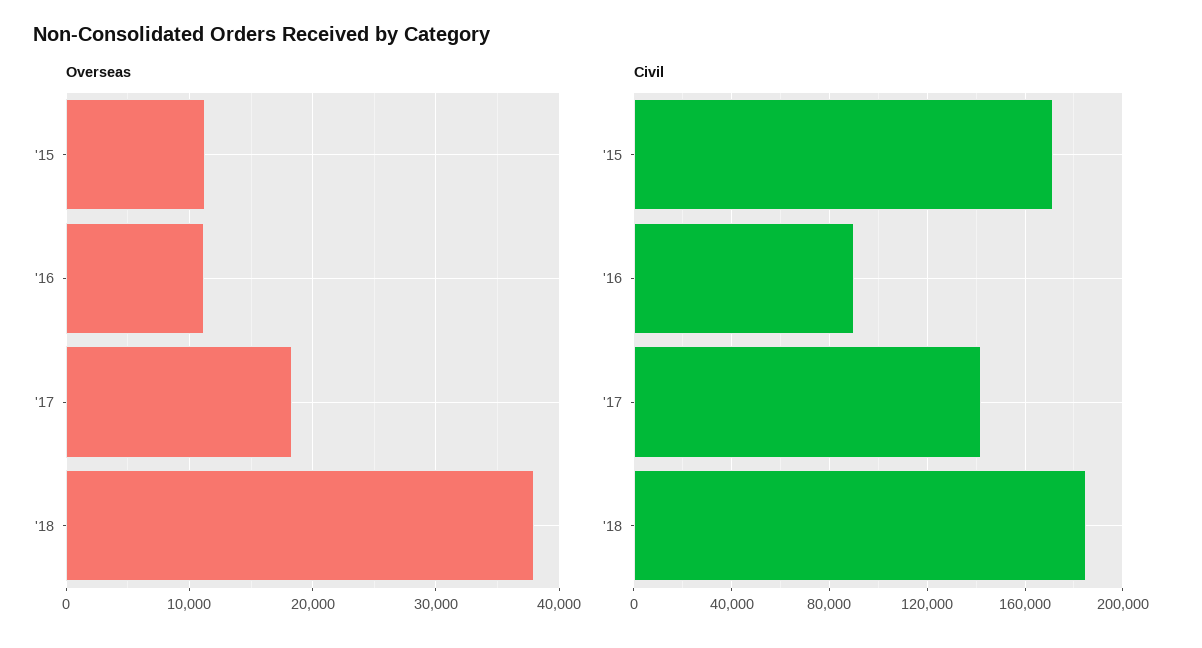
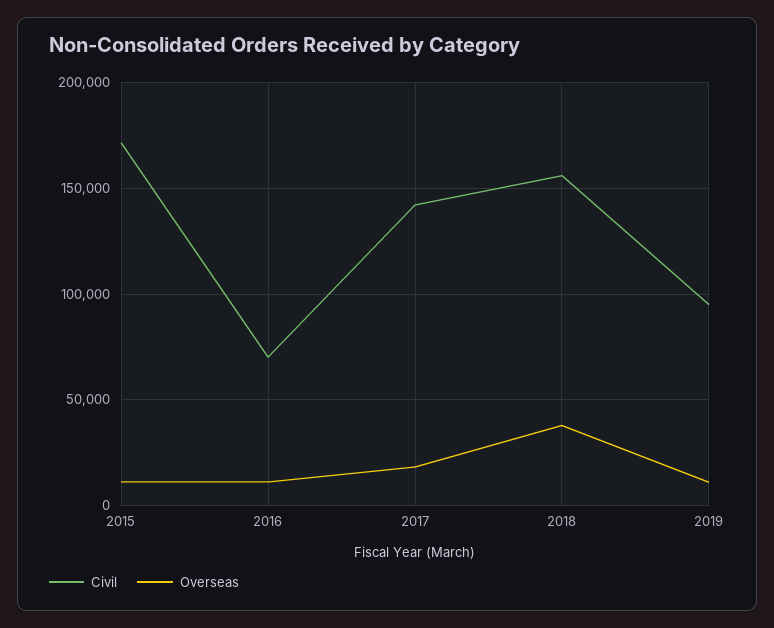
Civil, '16: 90000 -> 70000
Civil, '18: 185000 -> 155000
Civil, 2019: none -> 95000
Overseas, 2019: none -> 10000

